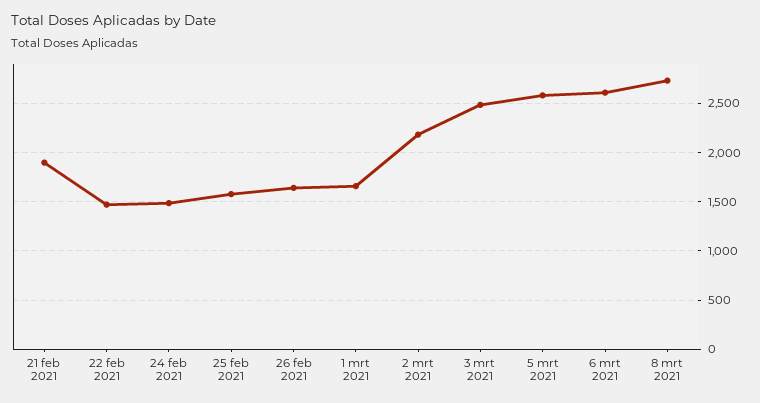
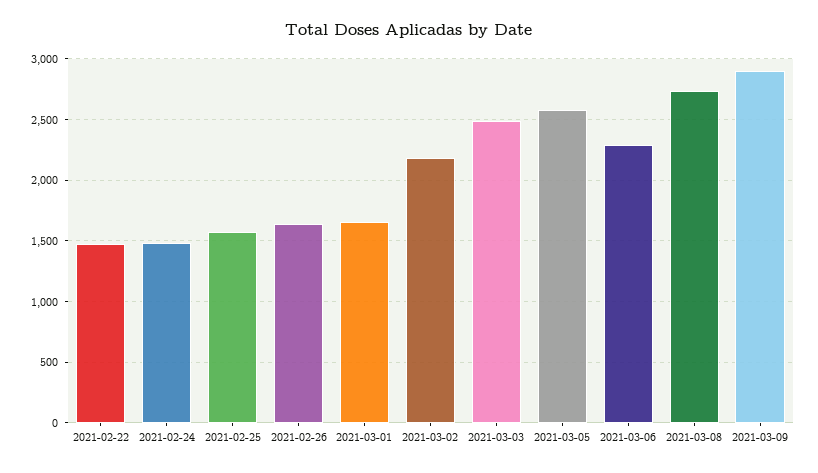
21 feb 2021: 1900 -> none
6 mrt 2021: 2600 -> 2300
2021-03-09: none -> 2900

